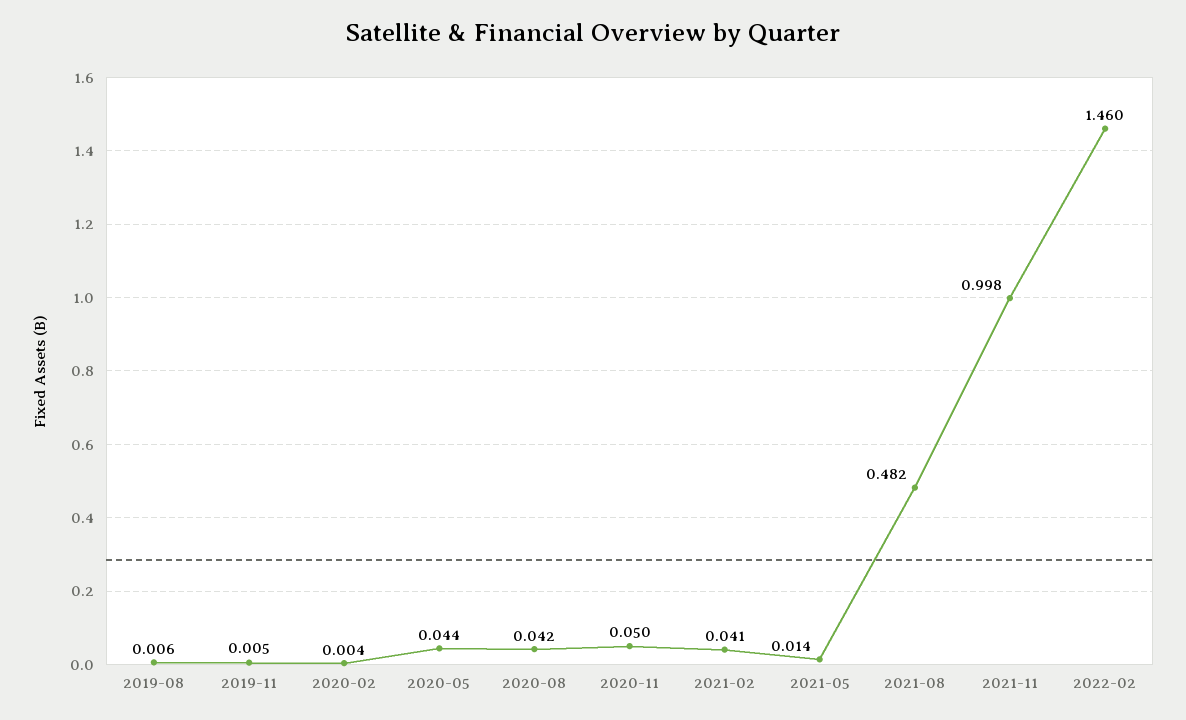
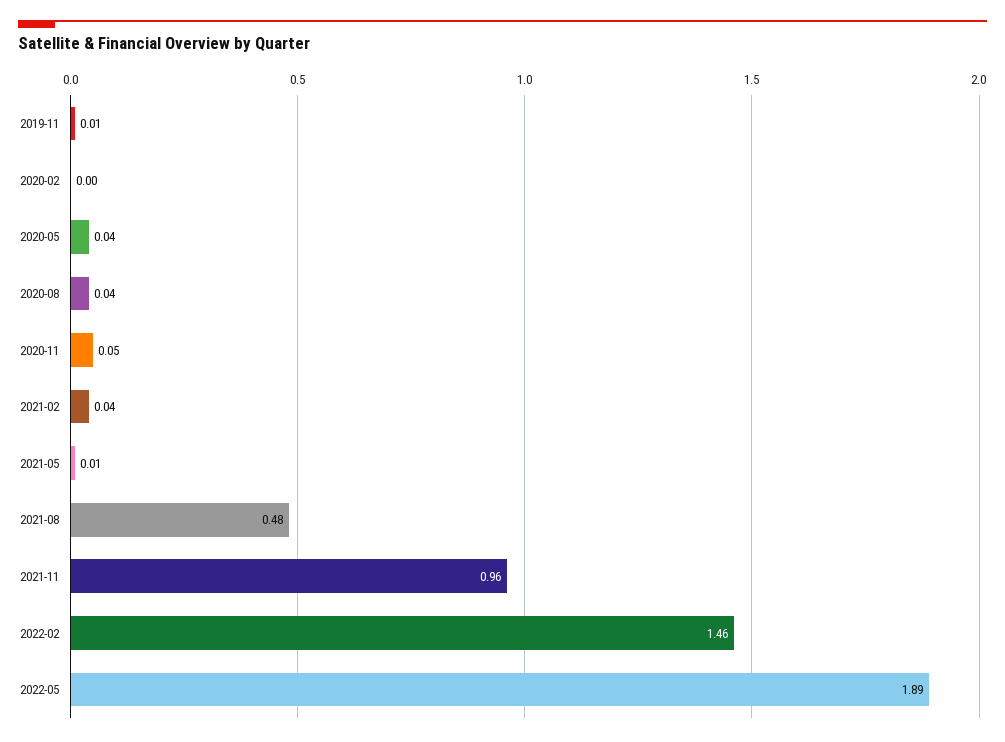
2019-08: 0.006 -> none
2021-11: 0.998 -> 0.96
2022-05: none -> 1.89

